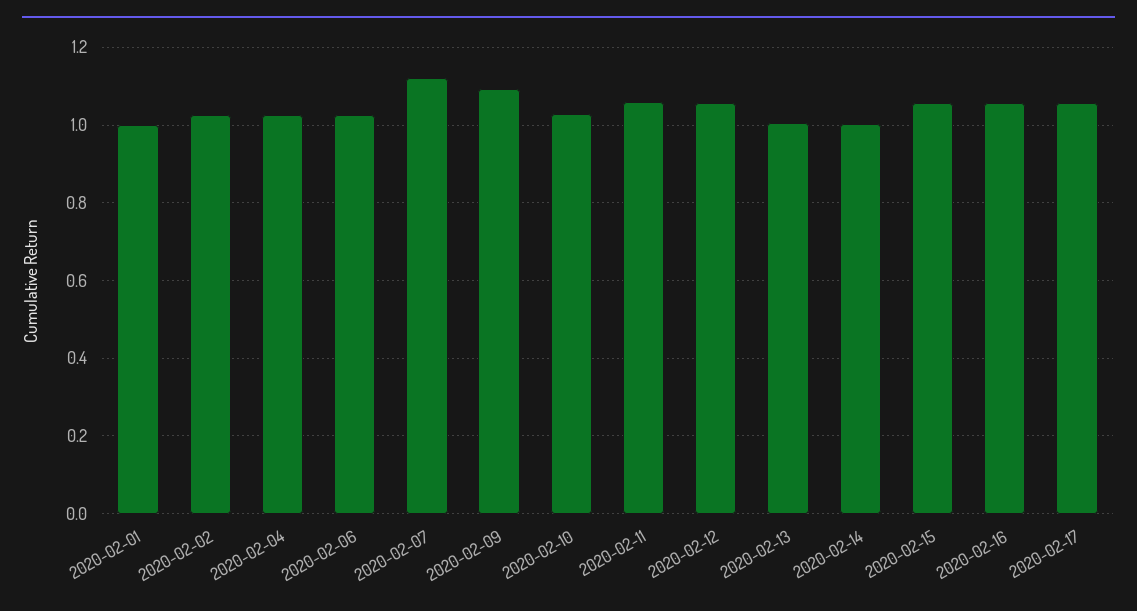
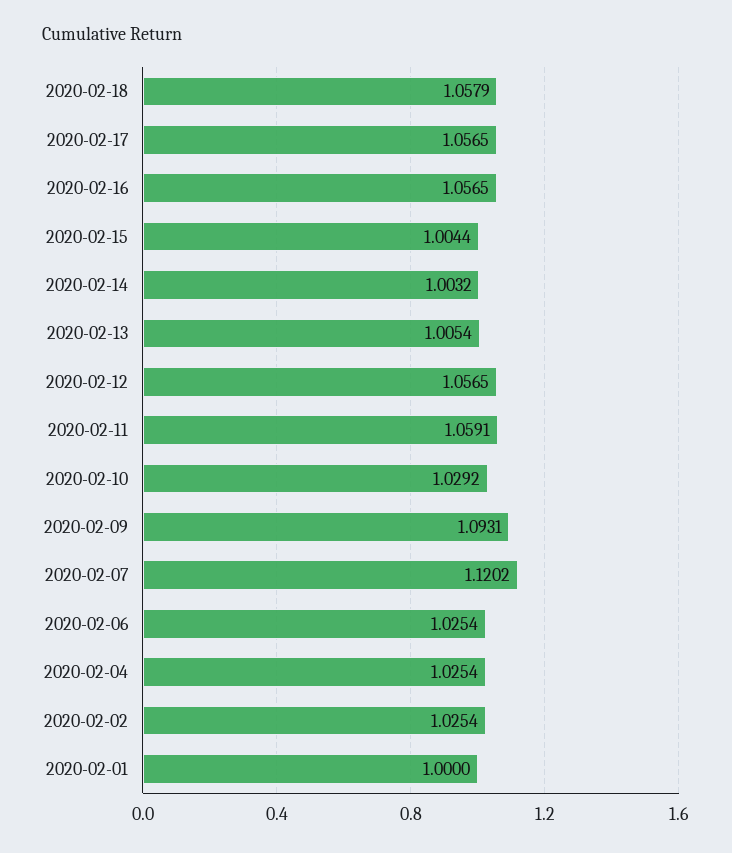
2020-02-15: 1.06 -> 1.0044
2020-02-18: none -> 1.0579

